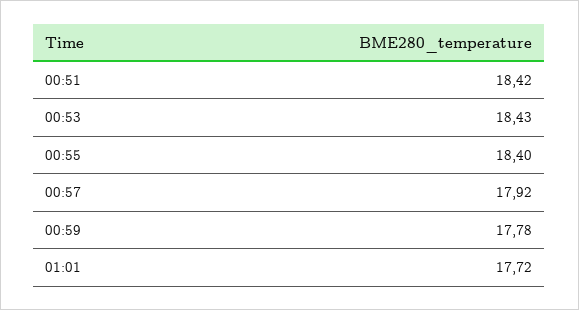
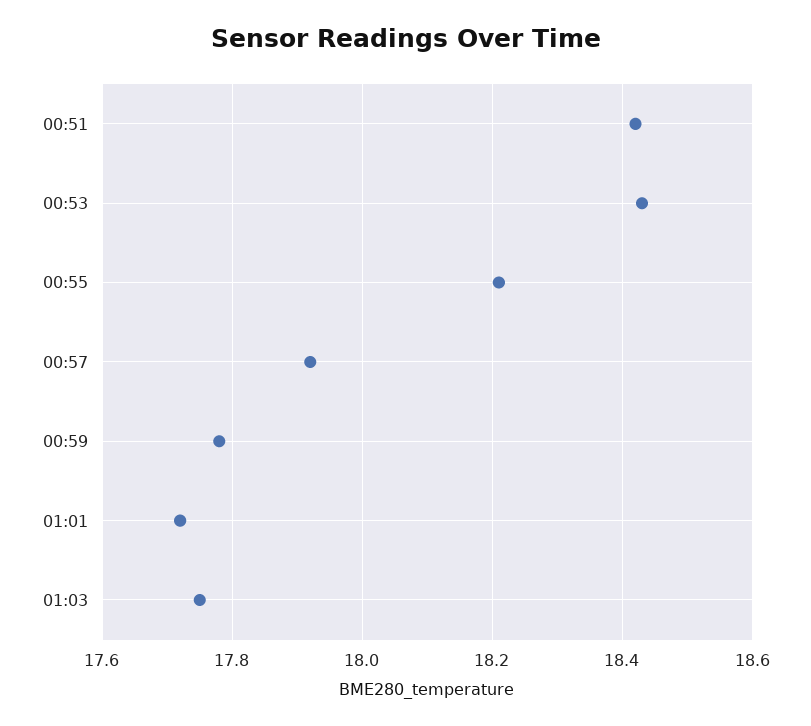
00:55: 18.4 -> 18.2
01:03: none -> 17.75

